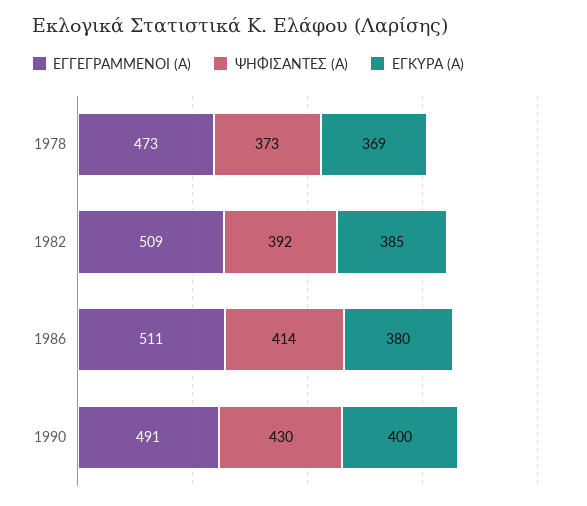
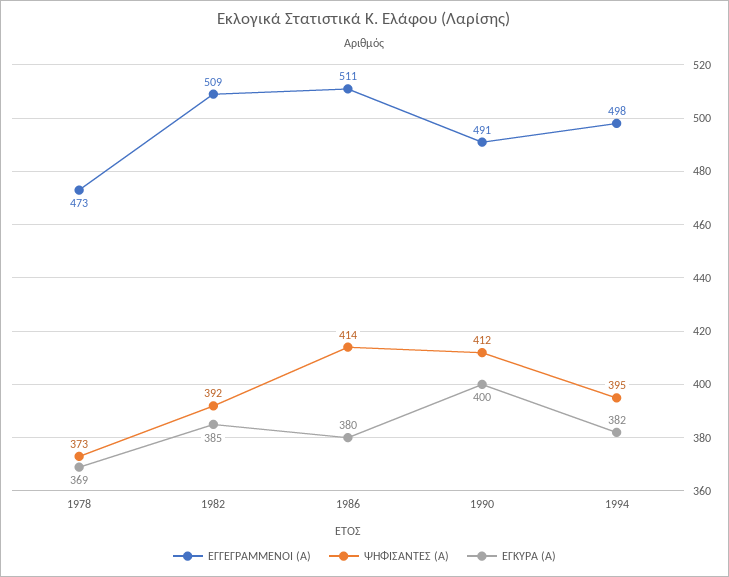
ΨΗΦΙΣΑΝΤΕΣ (Α), 1990: 430 -> 412
ΕΓΓΕΓΡΑΜΜΕΝΟΙ (Α), 1994: none -> 498
ΨΗΦΙΣΑΝΤΕΣ (Α), 1994: none -> 395
ΕΓΚΥΡΑ (Α), 1994: none -> 382

